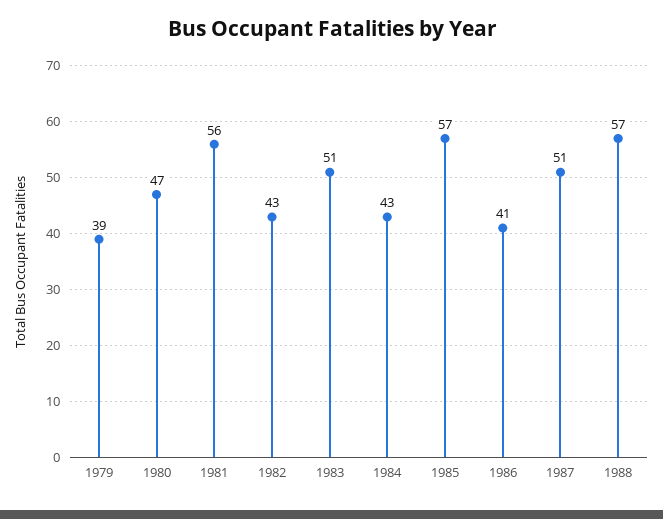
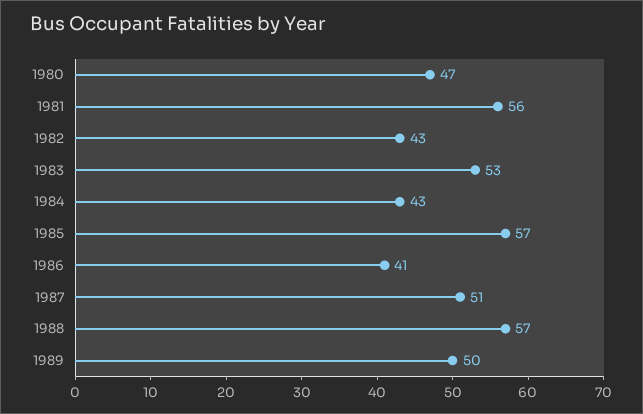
1979: 39 -> none
1983: 51 -> 53
1989: none -> 50

